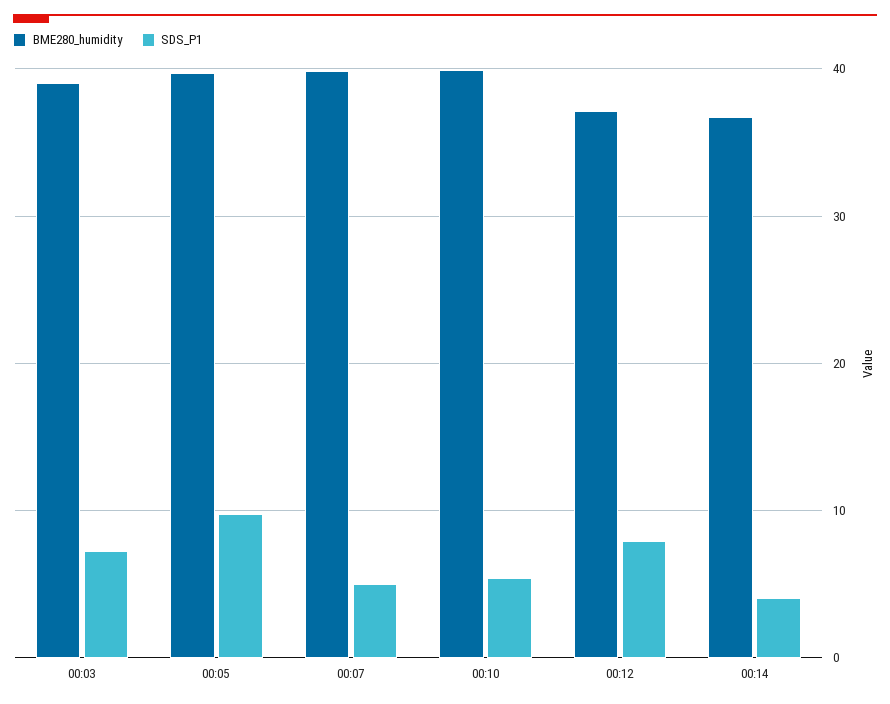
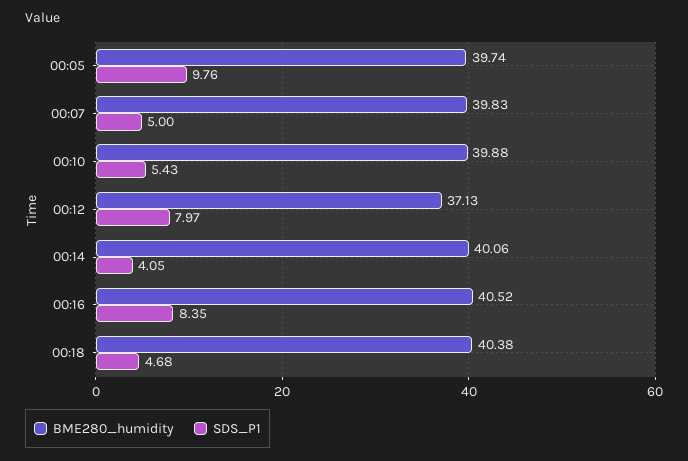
BME280_humidity, 00:03: 39 -> none
SDS_P1, 00:03: 7 -> none
BME280_humidity, 00:14: 37 -> 40.06
BME280_humidity, 00:16: none -> 40.52
SDS_P1, 00:16: none -> 8.35
BME280_humidity, 00:18: none -> 40.38
SDS_P1, 00:18: none -> 4.68

